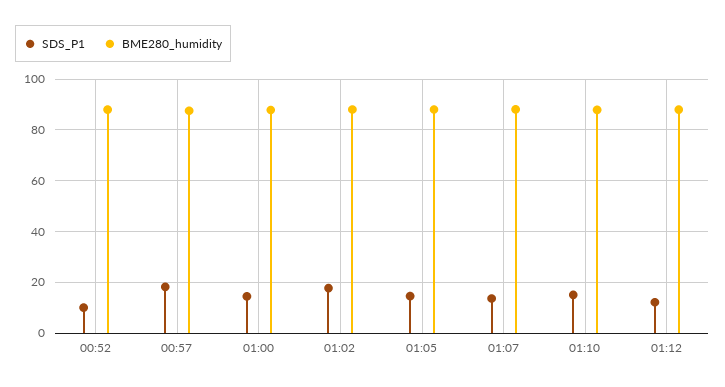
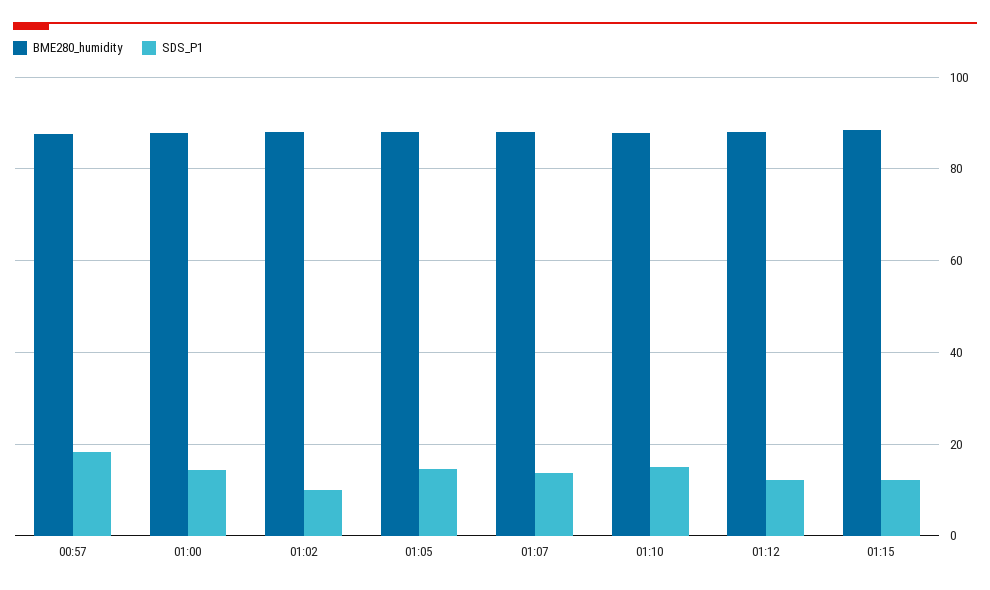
SDS_P1, 00:52: 10 -> none
BME280_humidity, 00:52: 87.5 -> none
SDS_P1, 01:02: 17.5 -> 10
BME280_humidity, 01:15: none -> 88
SDS_P1, 01:15: none -> 12

